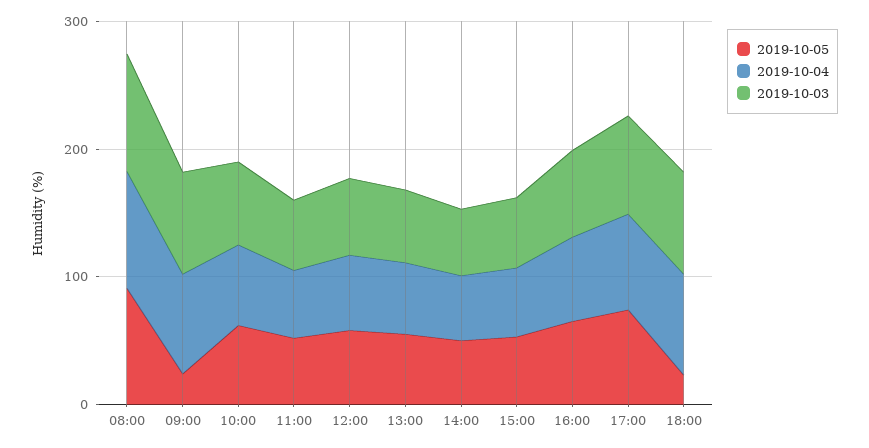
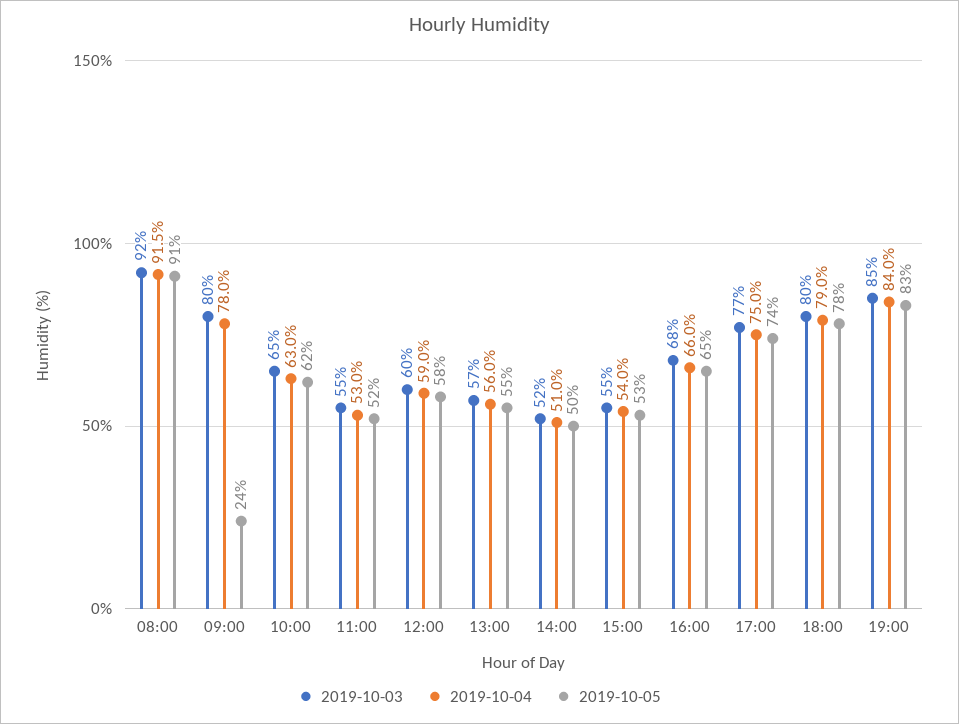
2019-10-05, 18:00: 20 -> 78
2019-10-03, 19:00: none -> 85
2019-10-04, 19:00: none -> 84
2019-10-05, 19:00: none -> 83

